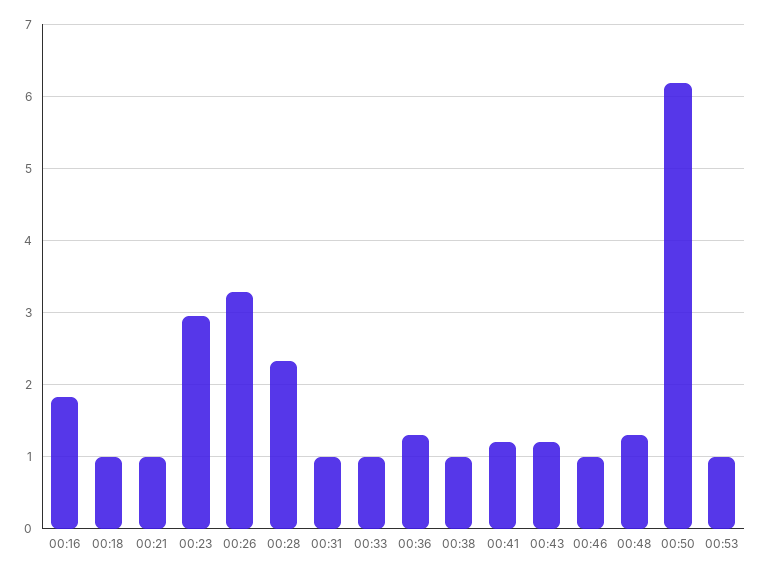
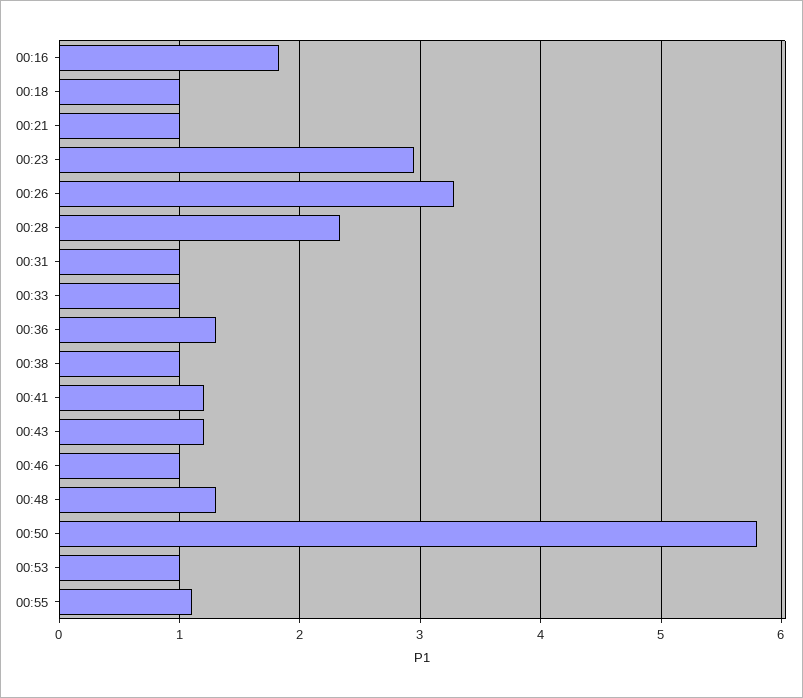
00:50: 6.2 -> 5.8
00:55: none -> 1.1

